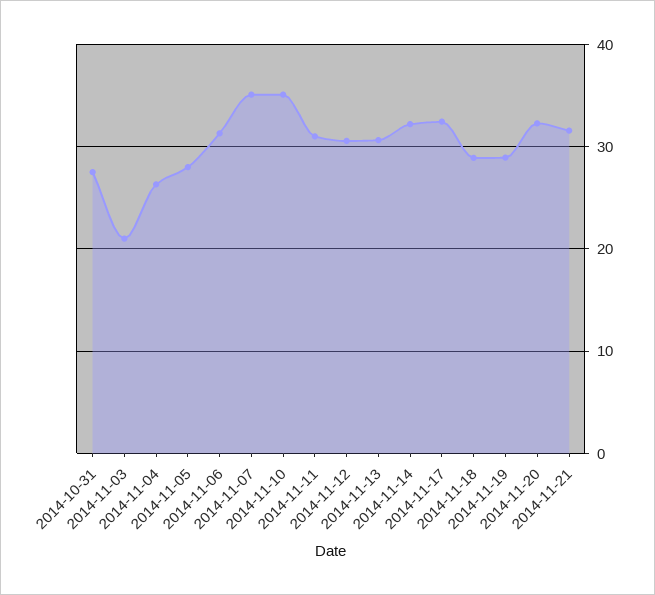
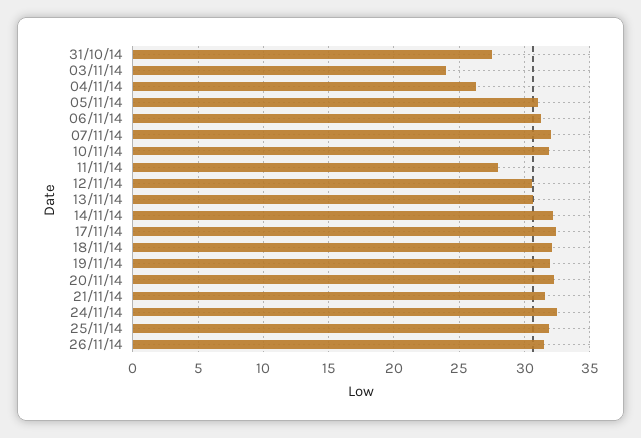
2014-11-03: 21 -> 24
2014-11-05: 28 -> 31
2014-11-07: 35 -> 32
2014-11-10: 35 -> 32
2014-11-11: 31 -> 28
2014-11-18: 29 -> 32
2014-11-19: 29 -> 32
24/11/14: none -> 32.5
25/11/14: none -> 32
26/11/14: none -> 31.5

